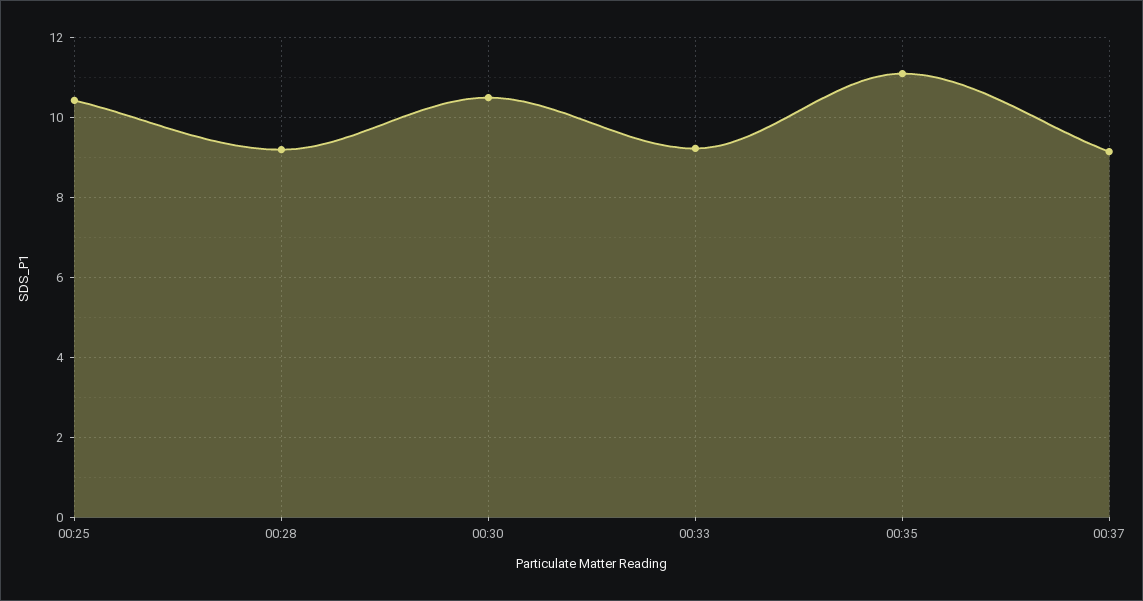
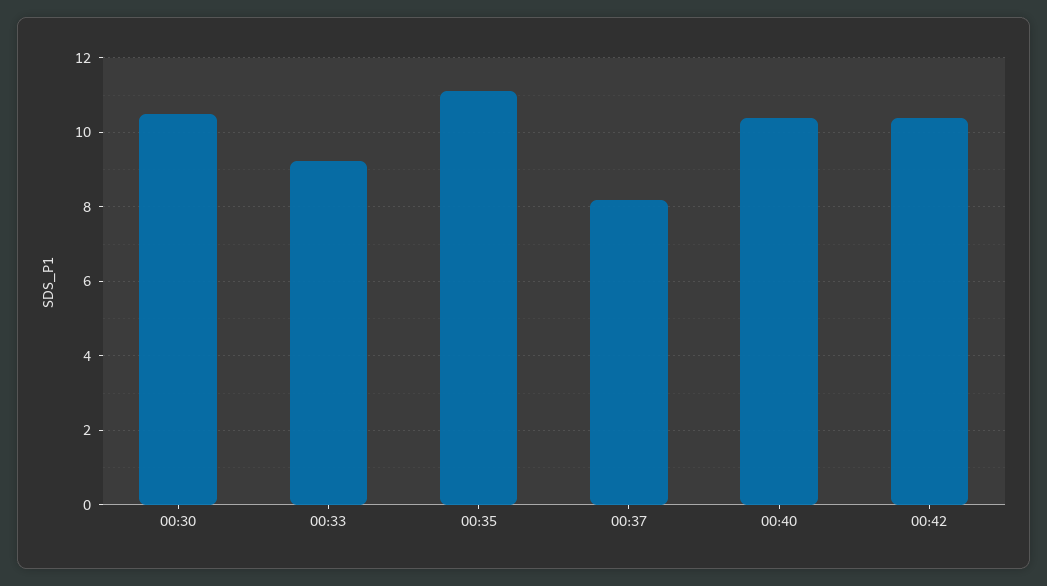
00:25: 10.4 -> none
00:28: 9.2 -> none
00:37: 9.2 -> 8.2
00:40: none -> 10.4
00:42: none -> 10.4

